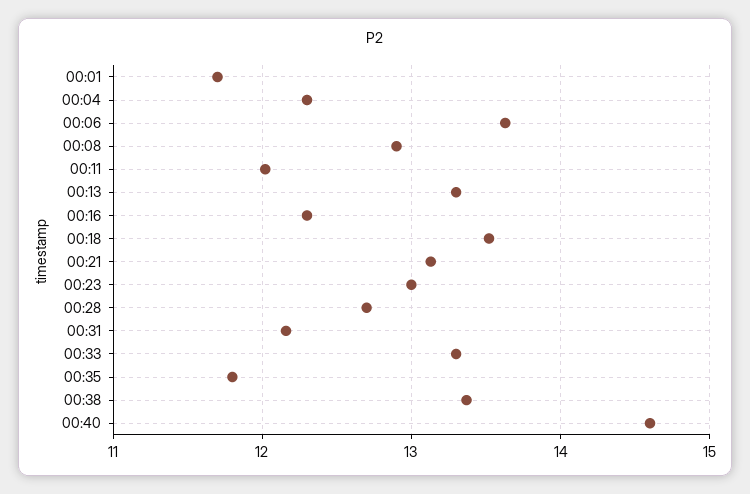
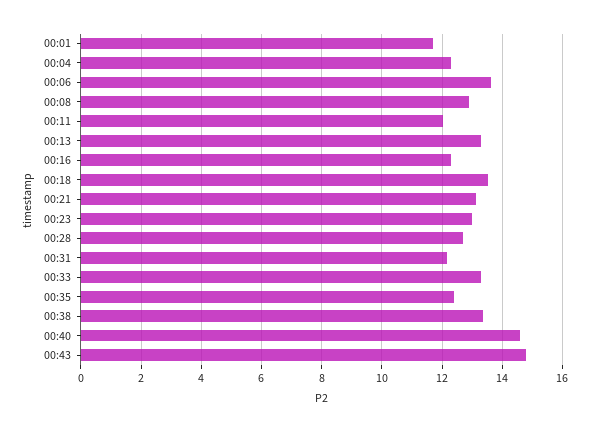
00:35: 11.8 -> 12.4
00:43: none -> 14.8

